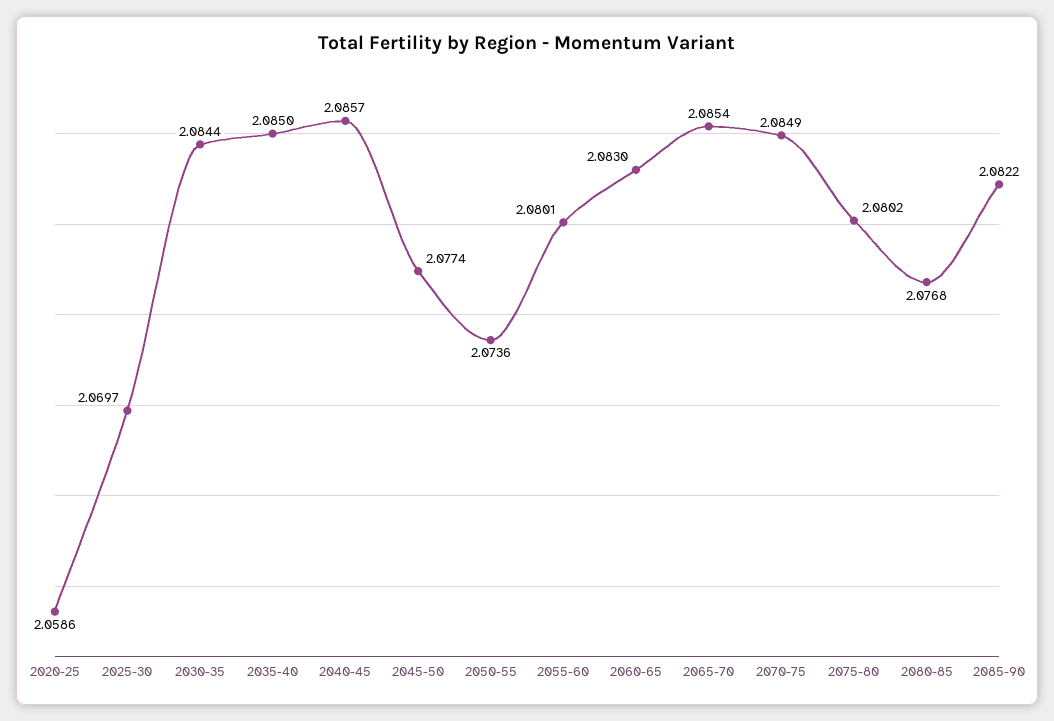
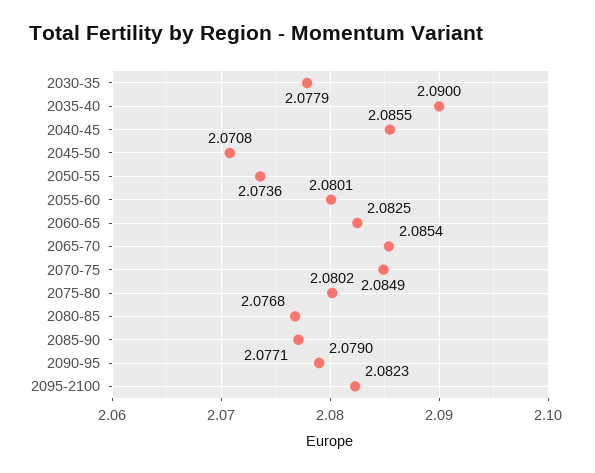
2020-25: 2.0586 -> none
2025-30: 2.0697 -> none
2030-35: 2.0844 -> 2.0779
2035-40: 2.085 -> 2.09
2040-45: 2.0857 -> 2.0855
2045-50: 2.0774 -> 2.0708
2060-65: 2.083 -> 2.0825
2085-90: 2.0822 -> 2.0771
2090-95: none -> 2.079
2095-2100: none -> 2.0823

